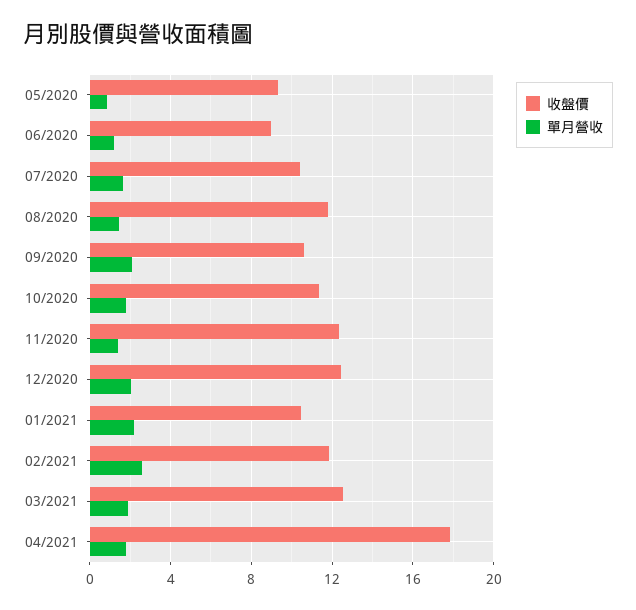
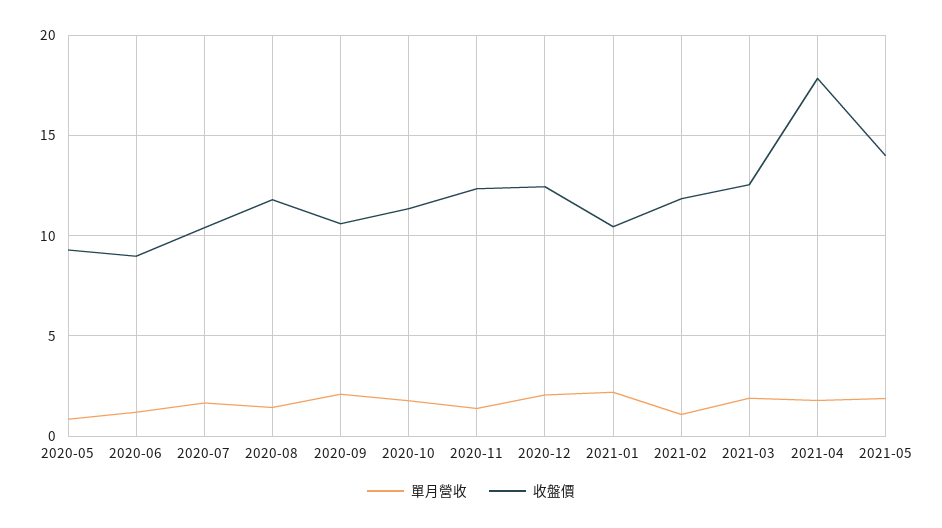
單月營收, 02/2021: 2.5 -> 1
單月營收, 2021-05: none -> 2
收盤價, 2021-05: none -> 14

